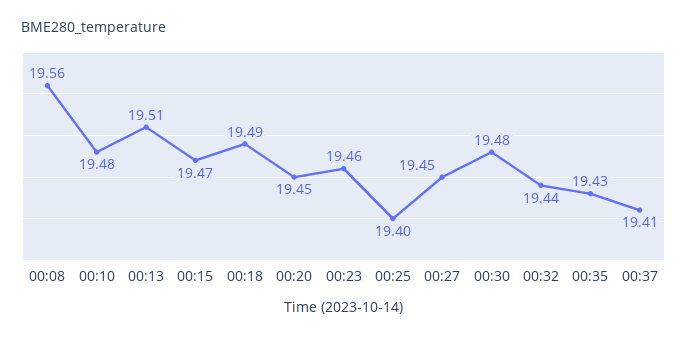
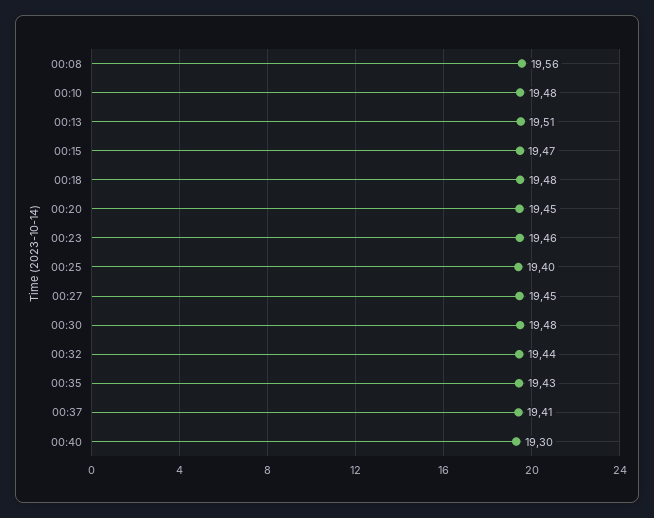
00:18: 19.49 -> 19.48
00:40: none -> 19.3

